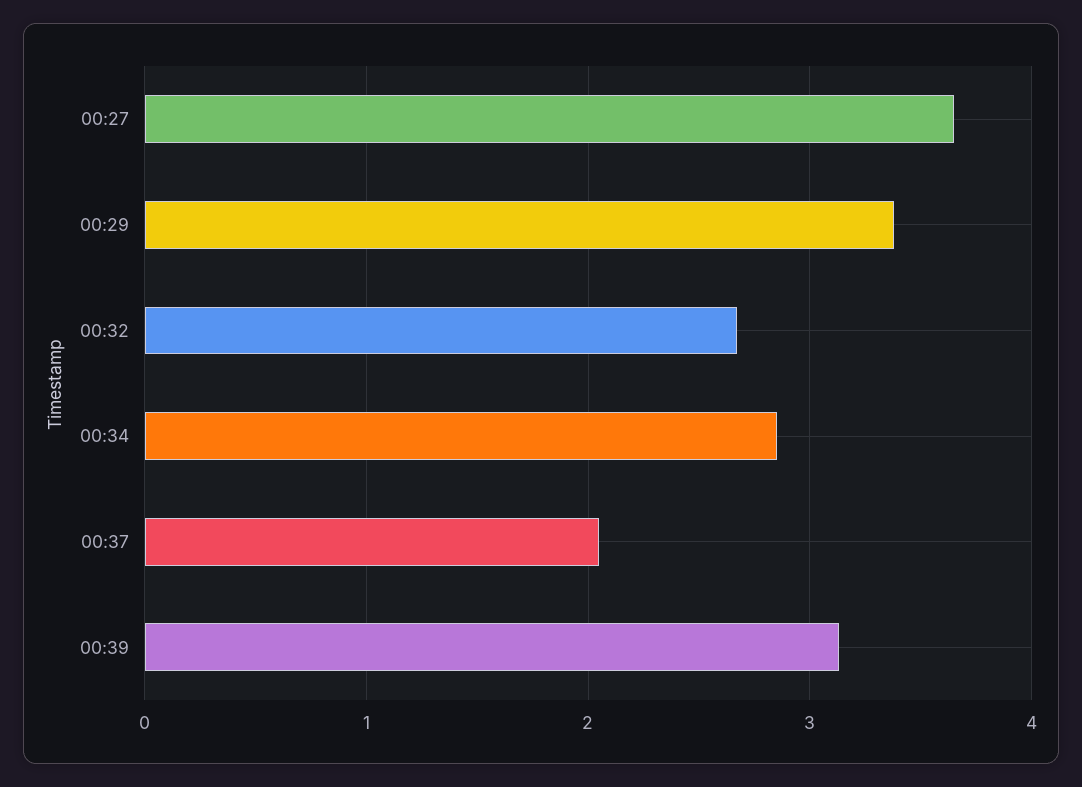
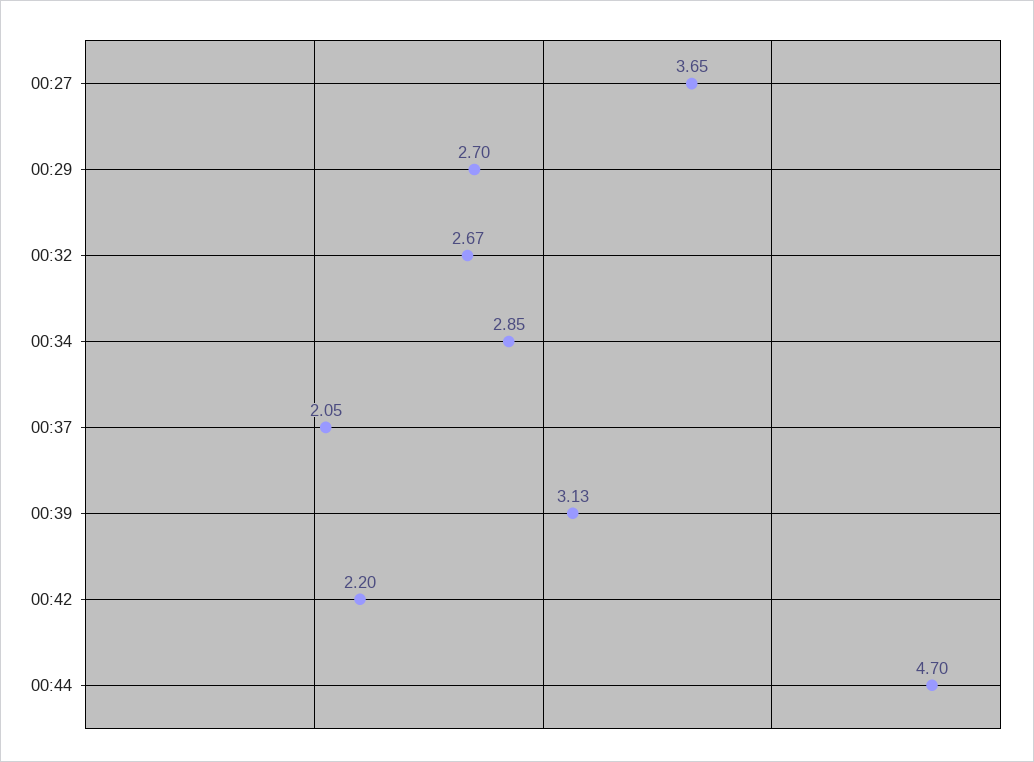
00:29: 3.4 -> 2.7
00:42: none -> 2.2
00:44: none -> 4.7

